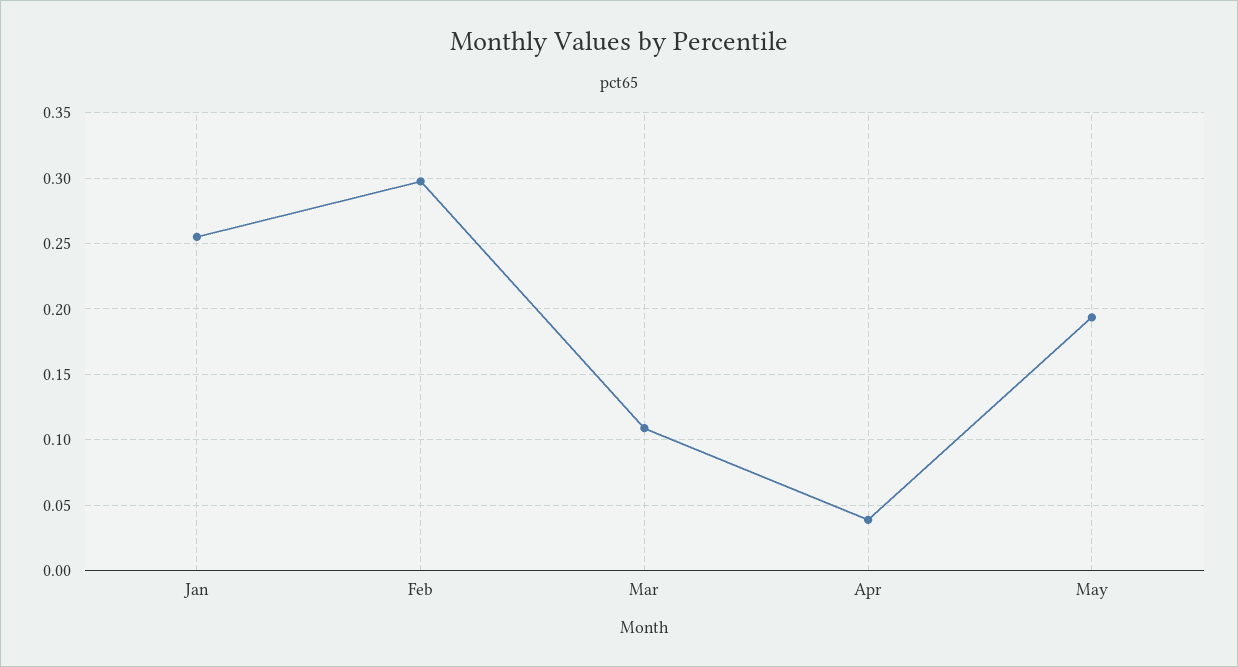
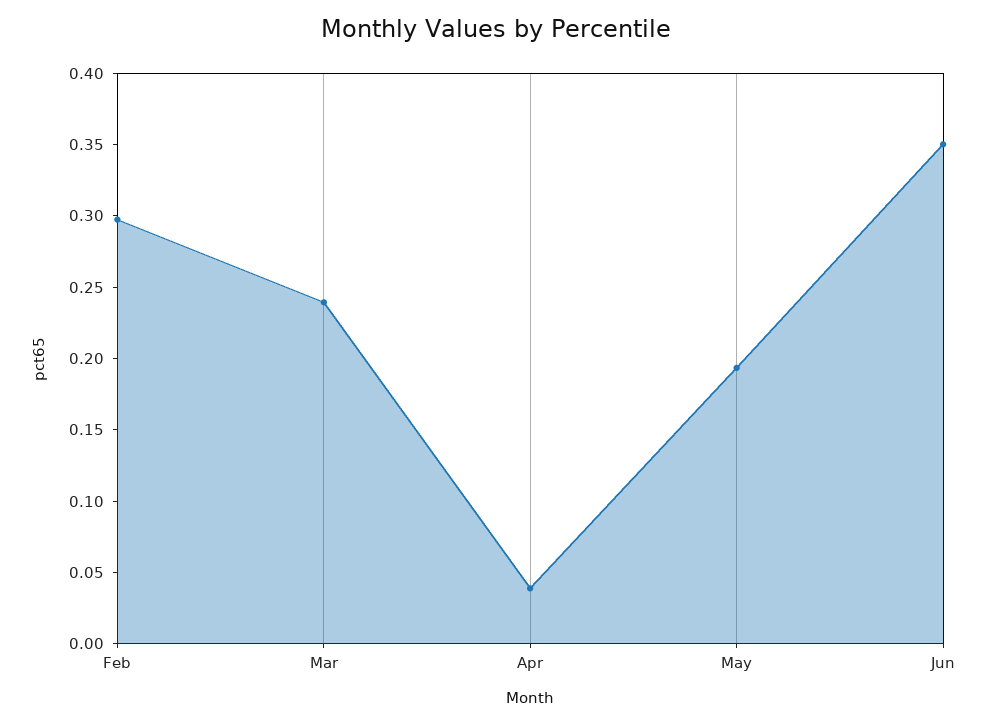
Jan: 0.255 -> none
Mar: 0.11 -> 0.24
Jun: none -> 0.35

